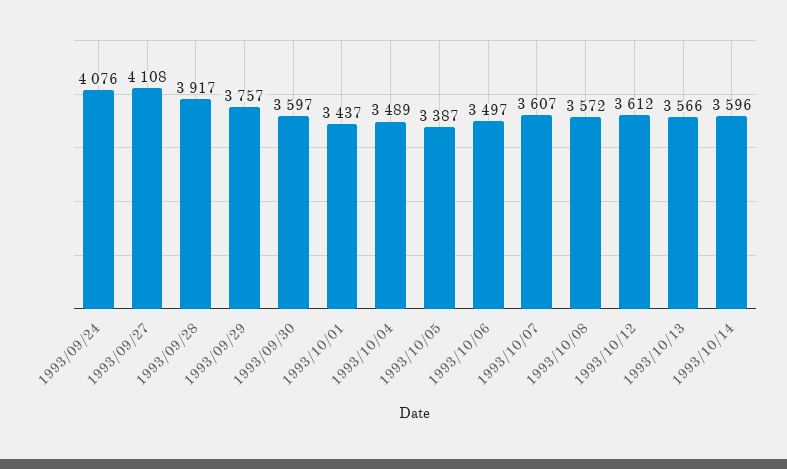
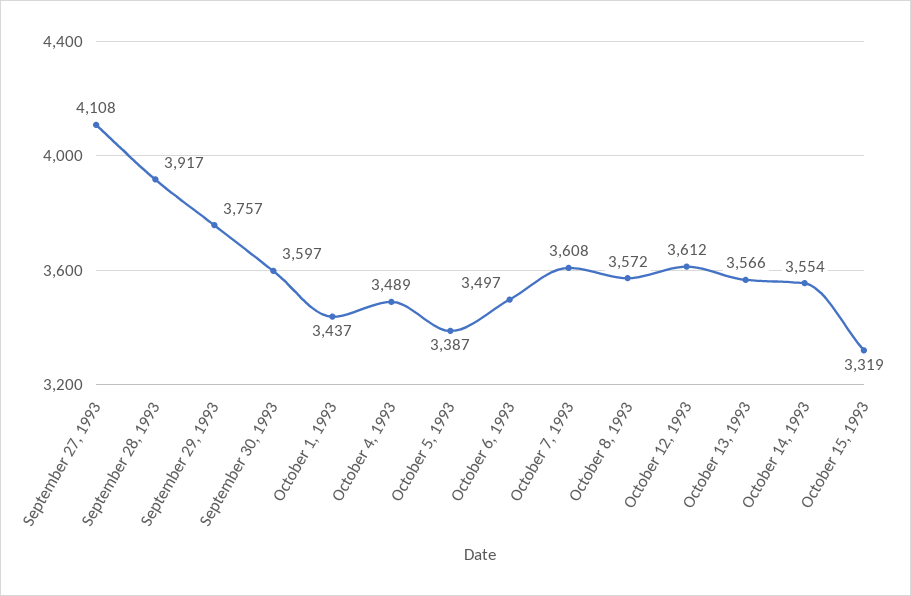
1993/09/24: 4076 -> none
1993/10/07: 3607 -> 3608
1993/10/14: 3596 -> 3554
October 15, 1993: none -> 3319

